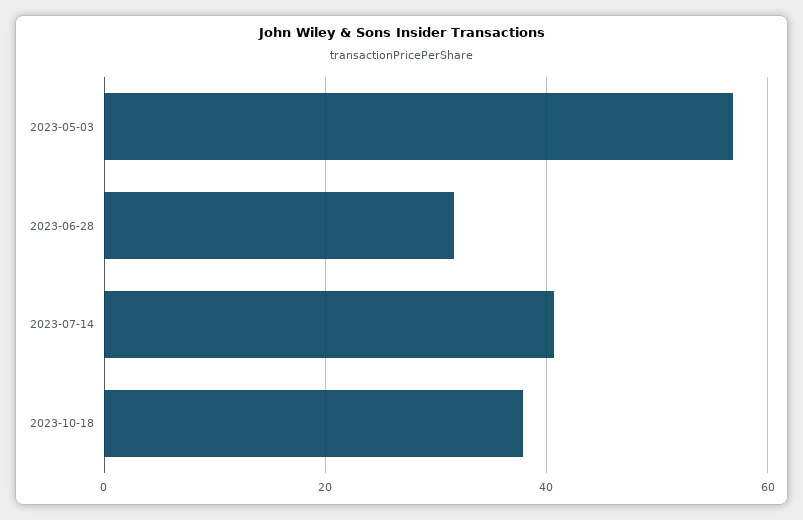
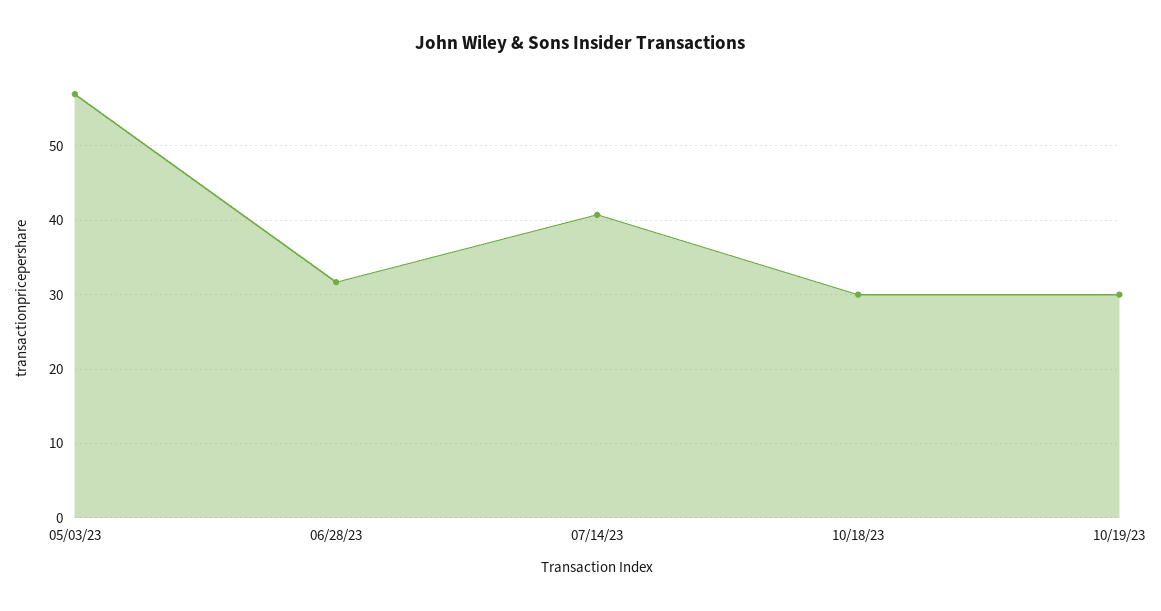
2023-10-18: 38 -> 30
10/19/23: none -> 30

